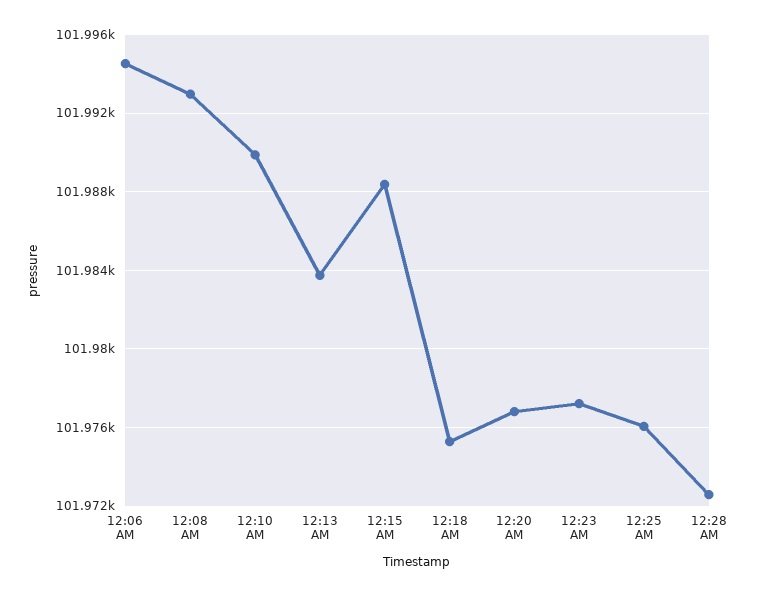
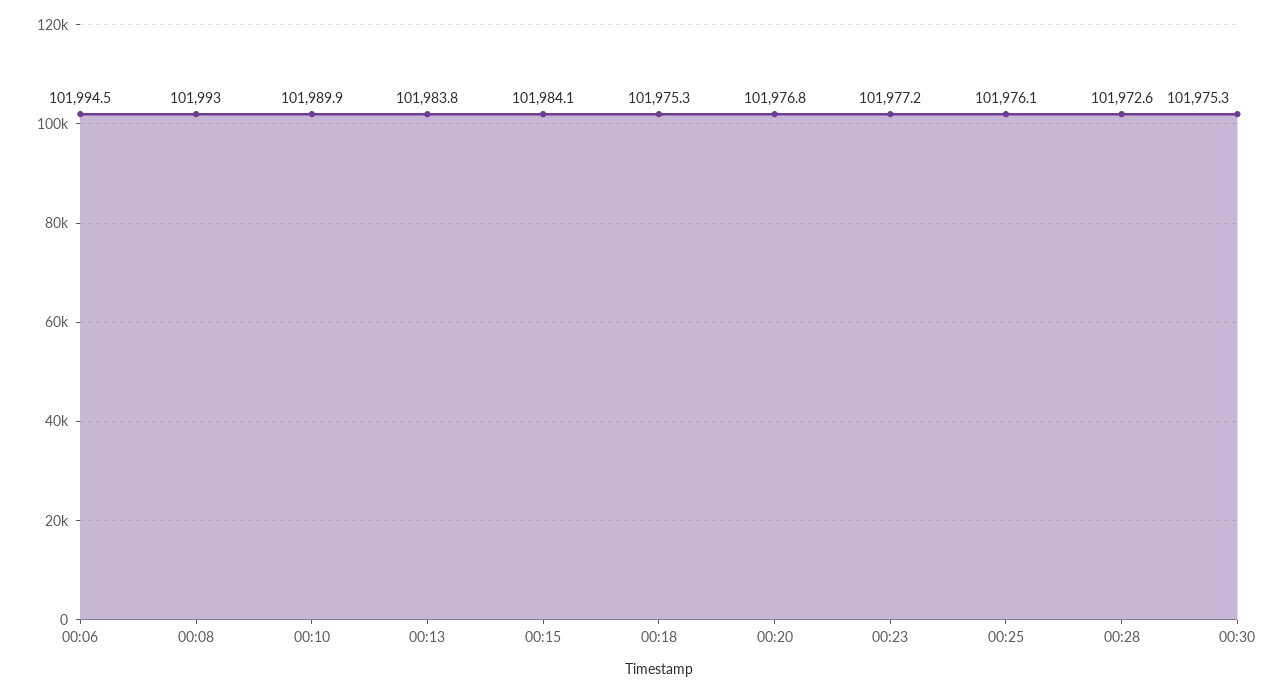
12:15 AM: 101988.5 -> 101984.1
00:30: none -> 101975.3

